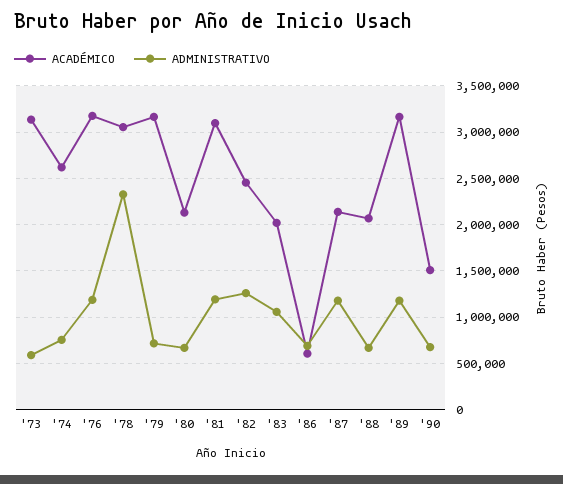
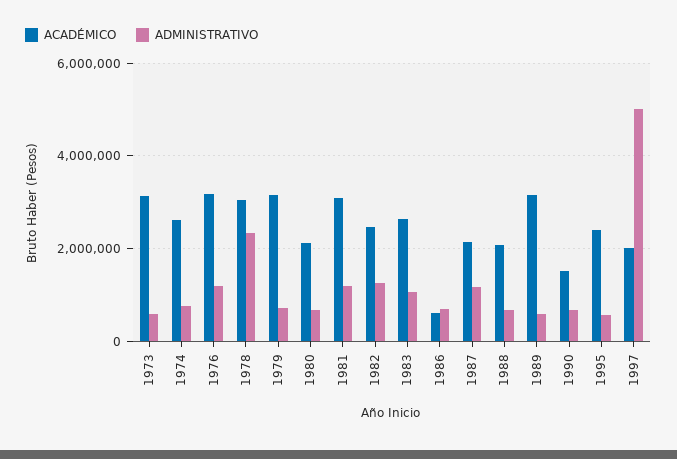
ACADÉMICO, '83: 2000000 -> 2600000
ADMINISTRATIVO, '89: 1200000 -> 600000
ACADÉMICO, 1995: none -> 2400000
ADMINISTRATIVO, 1995: none -> 600000
ACADÉMICO, 1997: none -> 2000000
ADMINISTRATIVO, 1997: none -> 5000000

